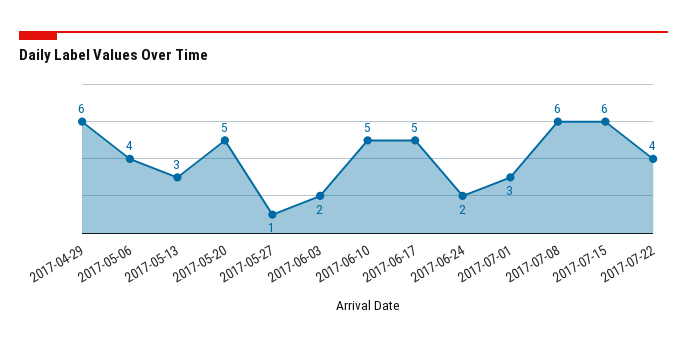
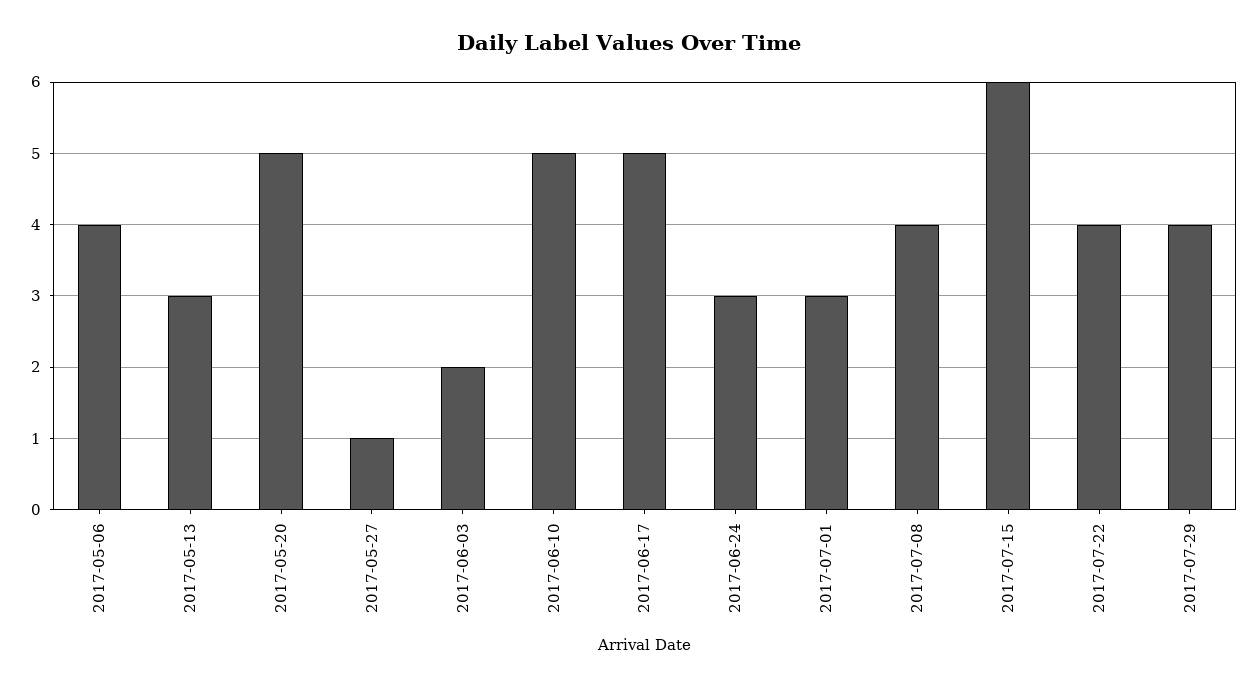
2017-04-29: 6 -> none
2017-06-24: 2 -> 3
2017-07-08: 6 -> 4
2017-07-29: none -> 4

